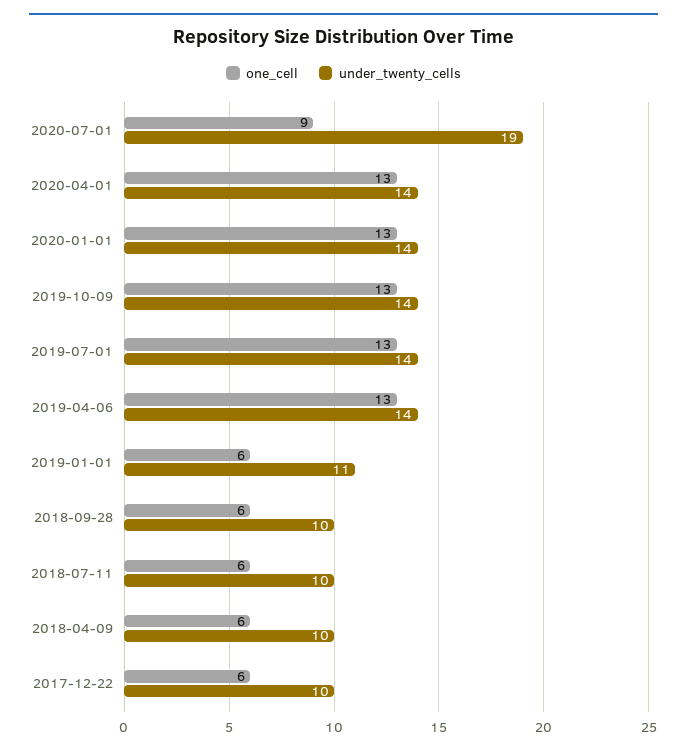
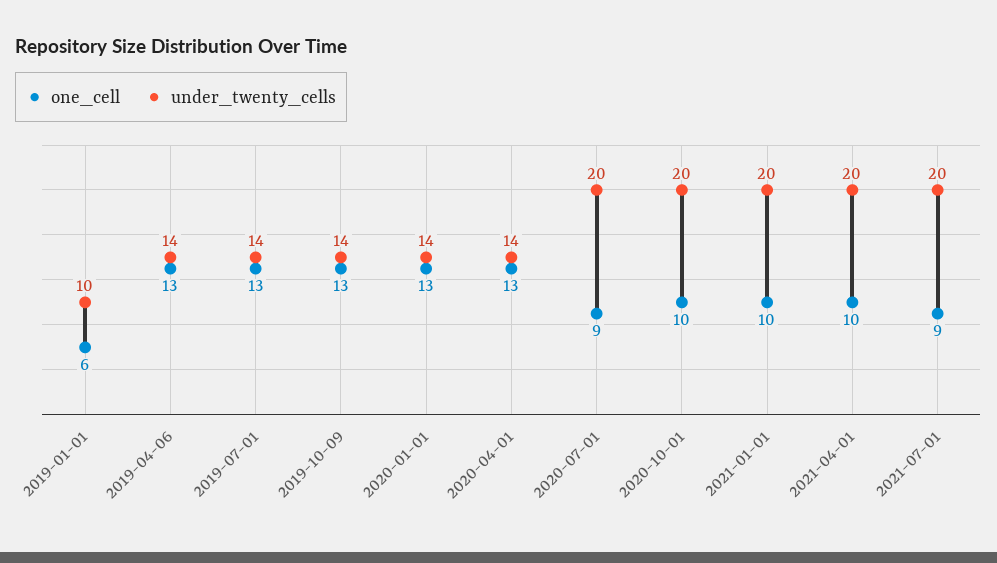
under_twenty_cells, 2020-07-01: 19 -> 20
under_twenty_cells, 2019-01-01: 11 -> 10
one_cell, 2018-09-28: 6 -> none
under_twenty_cells, 2018-09-28: 10 -> none
one_cell, 2018-07-11: 6 -> none
under_twenty_cells, 2018-07-11: 10 -> none
one_cell, 2018-04-09: 6 -> none
under_twenty_cells, 2018-04-09: 10 -> none
one_cell, 2017-12-22: 6 -> none
under_twenty_cells, 2017-12-22: 10 -> none
one_cell, 2020-10-01: none -> 10
under_twenty_cells, 2020-10-01: none -> 20
one_cell, 2021-01-01: none -> 10
under_twenty_cells, 2021-01-01: none -> 20
one_cell, 2021-04-01: none -> 10
under_twenty_cells, 2021-04-01: none -> 20
one_cell, 2021-07-01: none -> 9
under_twenty_cells, 2021-07-01: none -> 20

